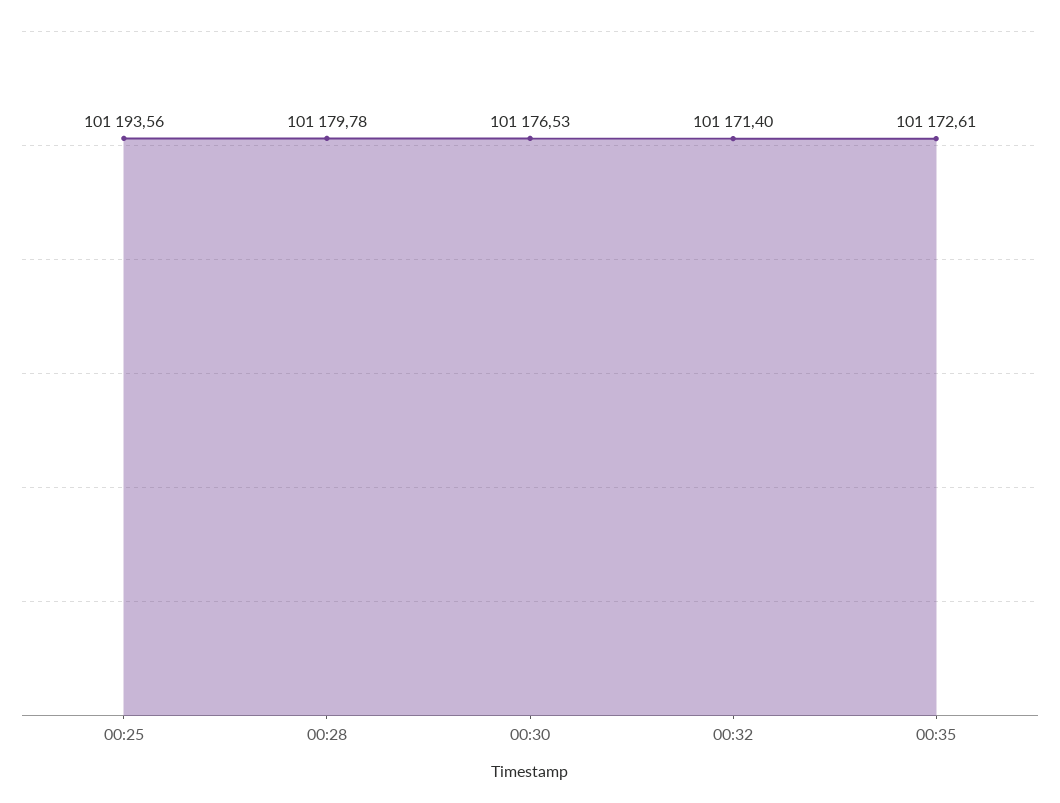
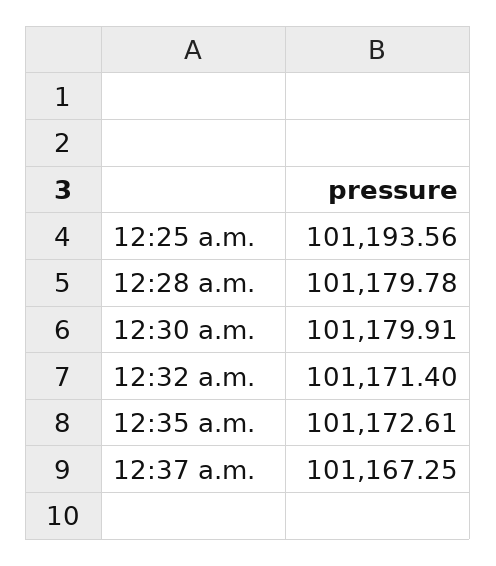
00:30: 101176.53 -> 101179.91
12:37 a.m.: none -> 101167.25

